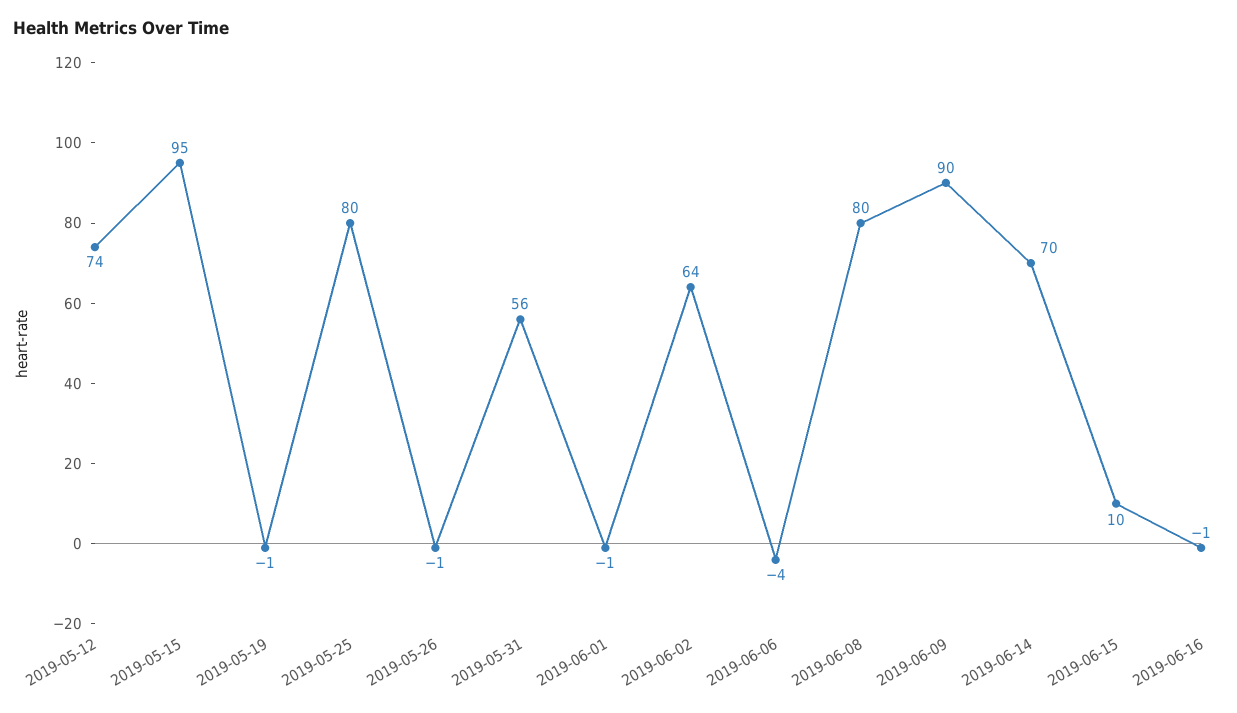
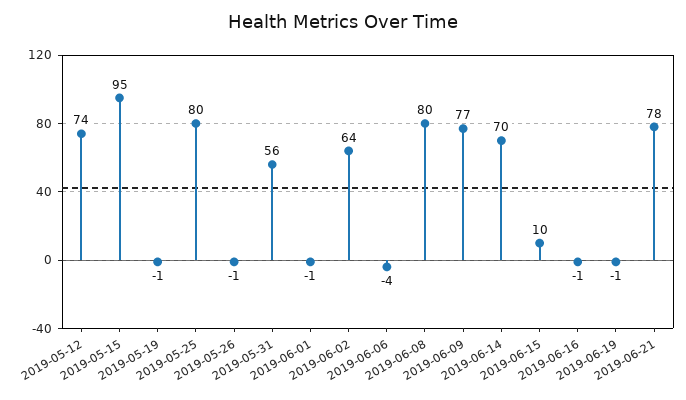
2019-06-09: 90 -> 77
2019-06-19: none -> -1
2019-06-21: none -> 78

